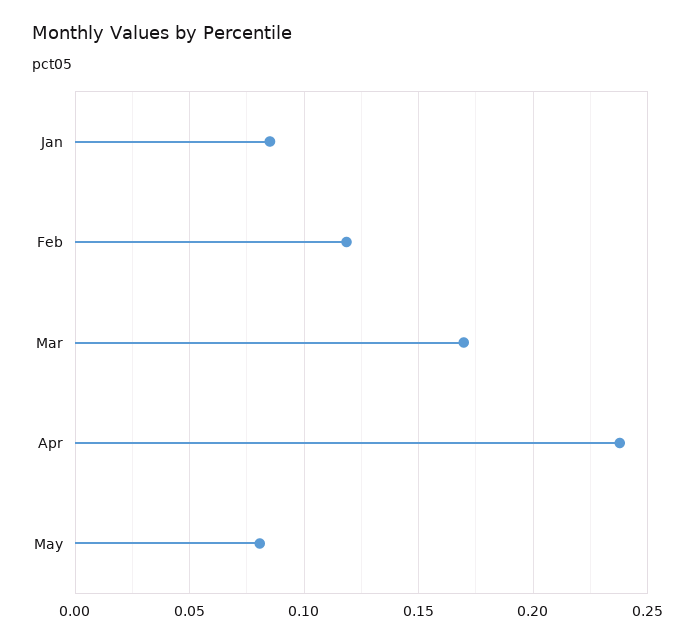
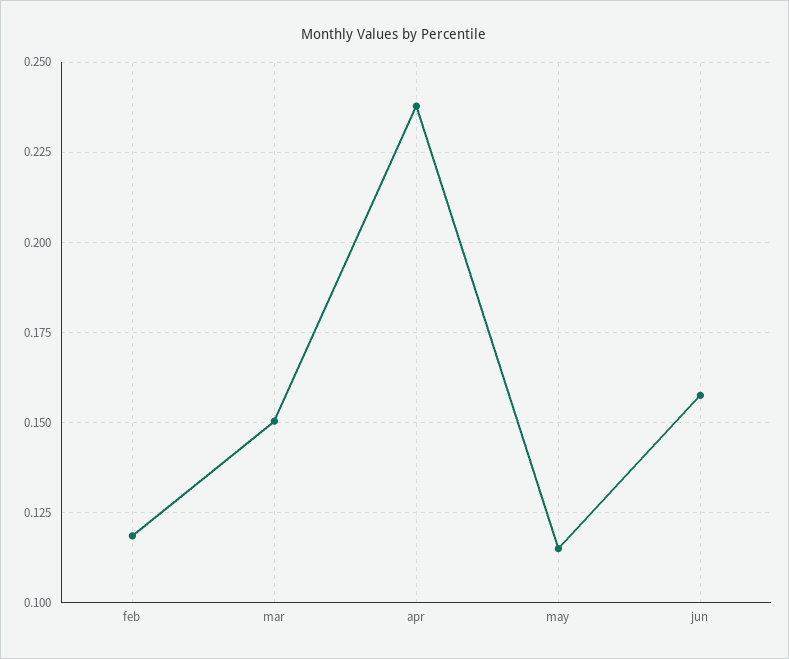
Jan: 0.085 -> none
Mar: 0.17 -> 0.15
May: 0.08 -> 0.115
jun: none -> 0.1575

